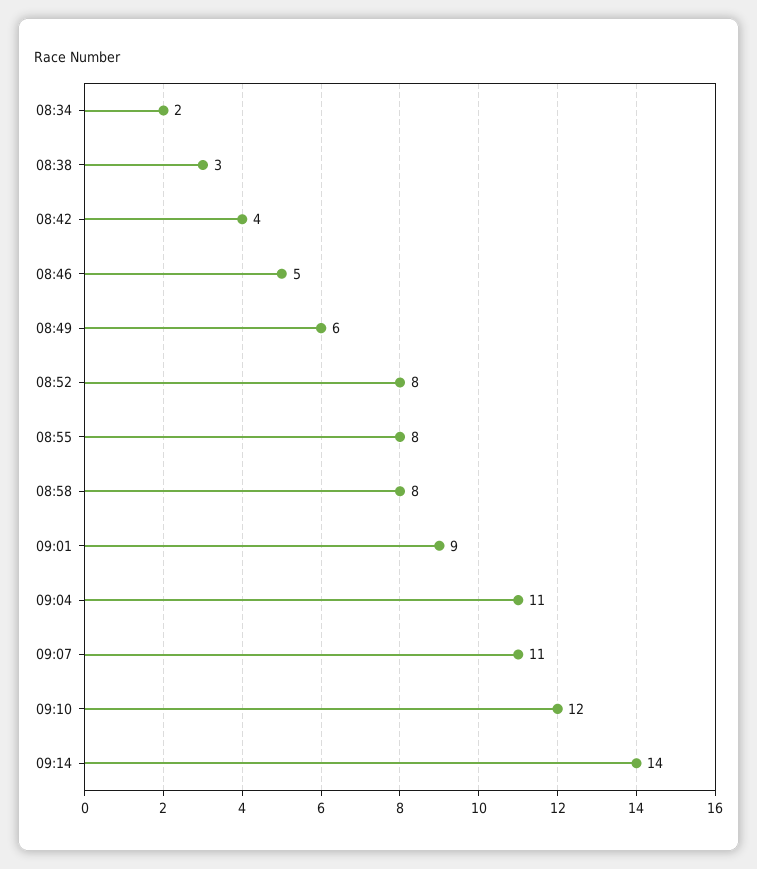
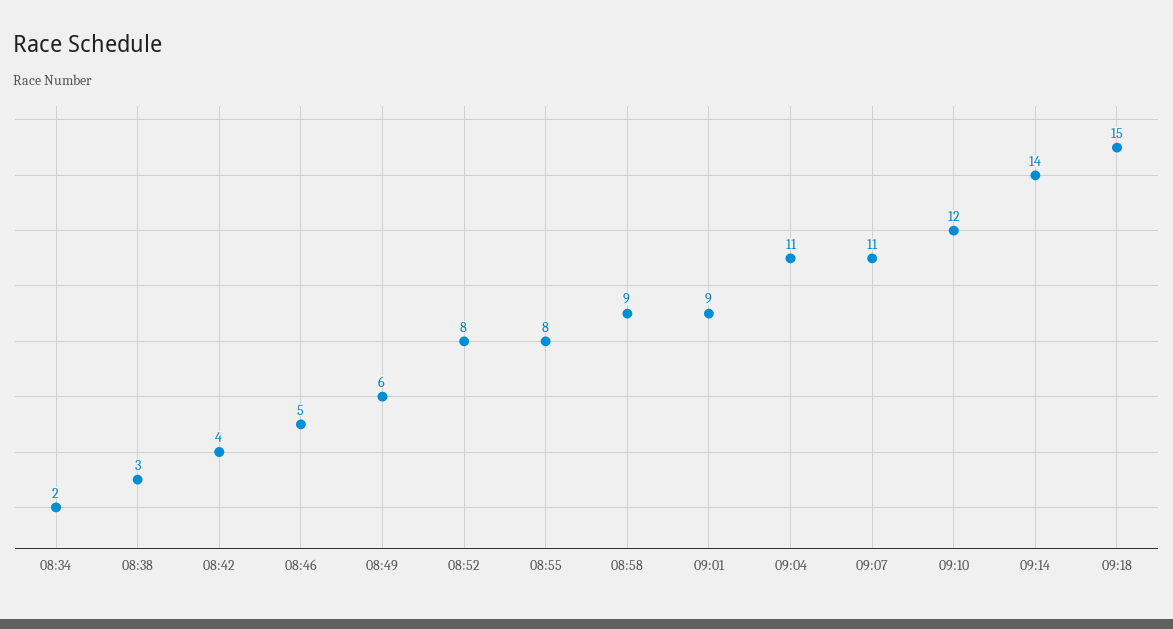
08:58: 8 -> 9
09:18: none -> 15

